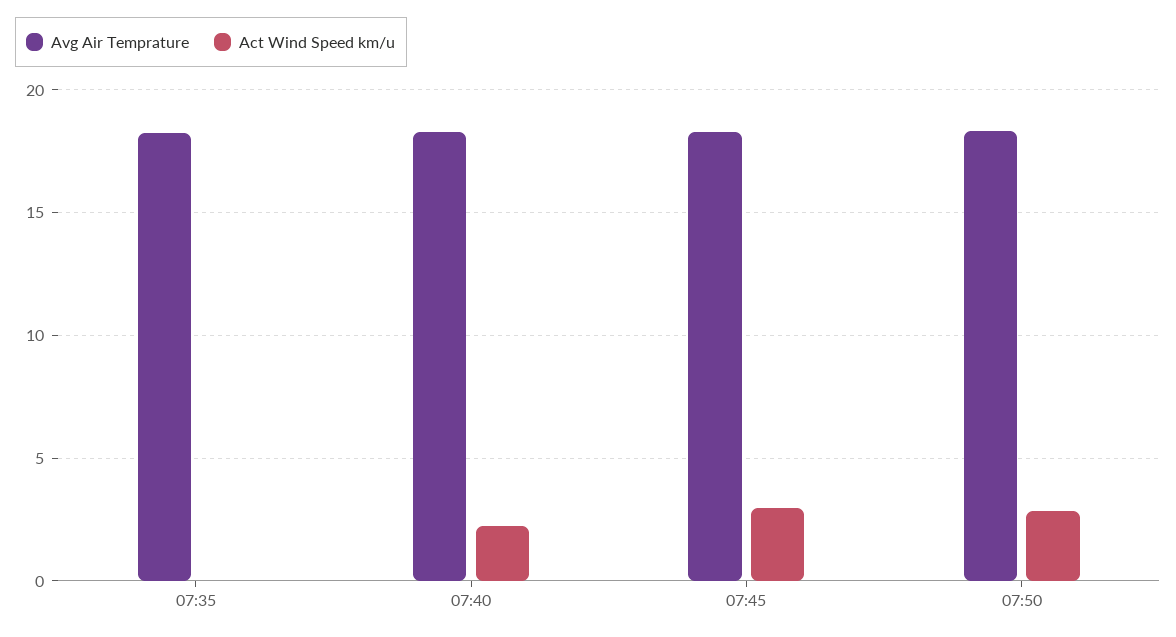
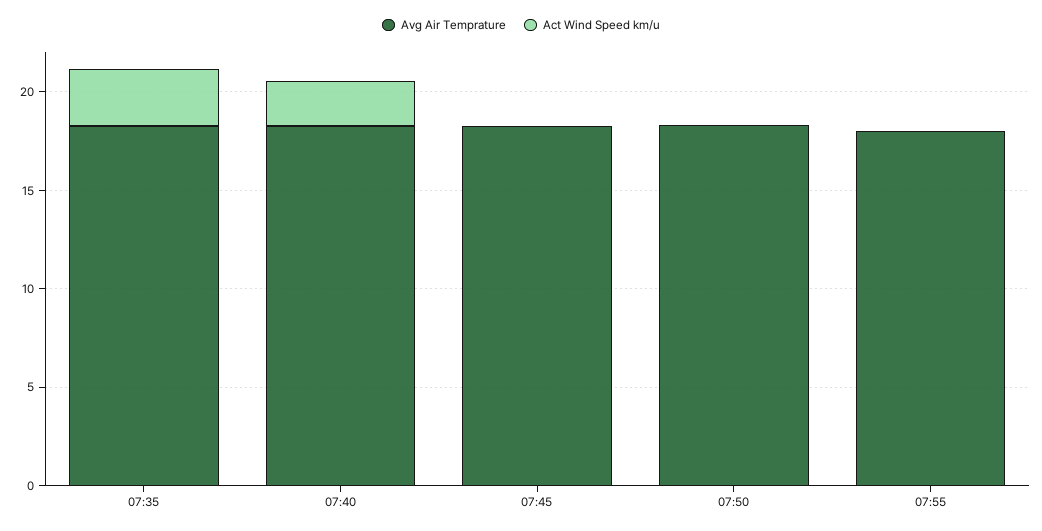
Act Wind Speed km/u, 07:35: 0 -> 3
Act Wind Speed km/u, 07:45: 3 -> 0
Act Wind Speed km/u, 07:50: 3 -> 0
Avg Air Temprature, 07:55: none -> 18
Act Wind Speed km/u, 07:55: none -> 0

